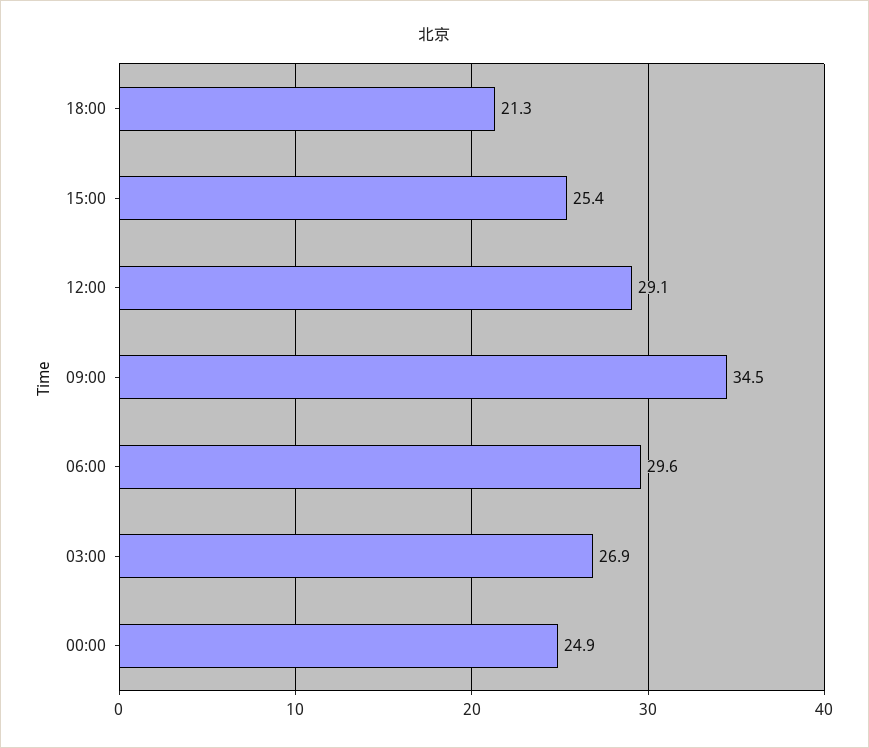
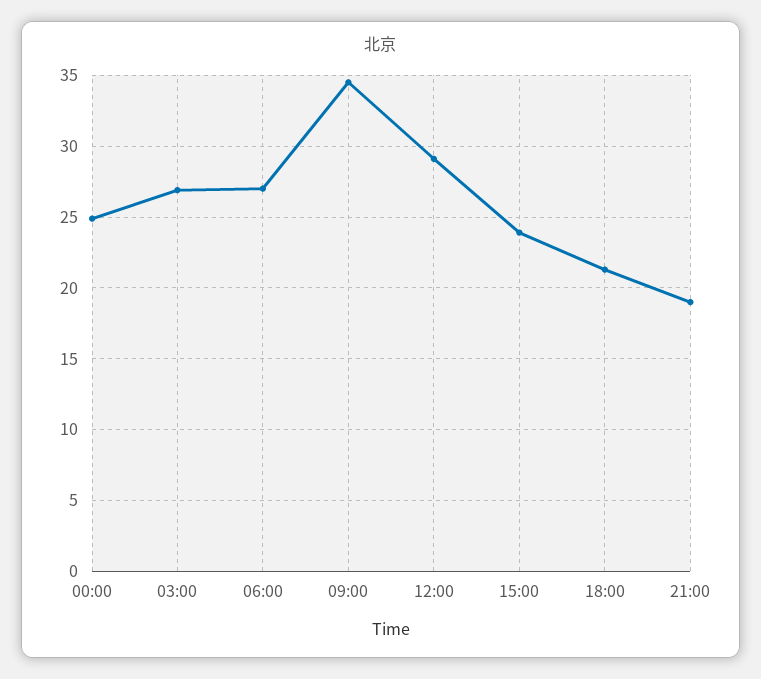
15:00: 25.4 -> 24
06:00: 29.6 -> 27
21:00: none -> 19

